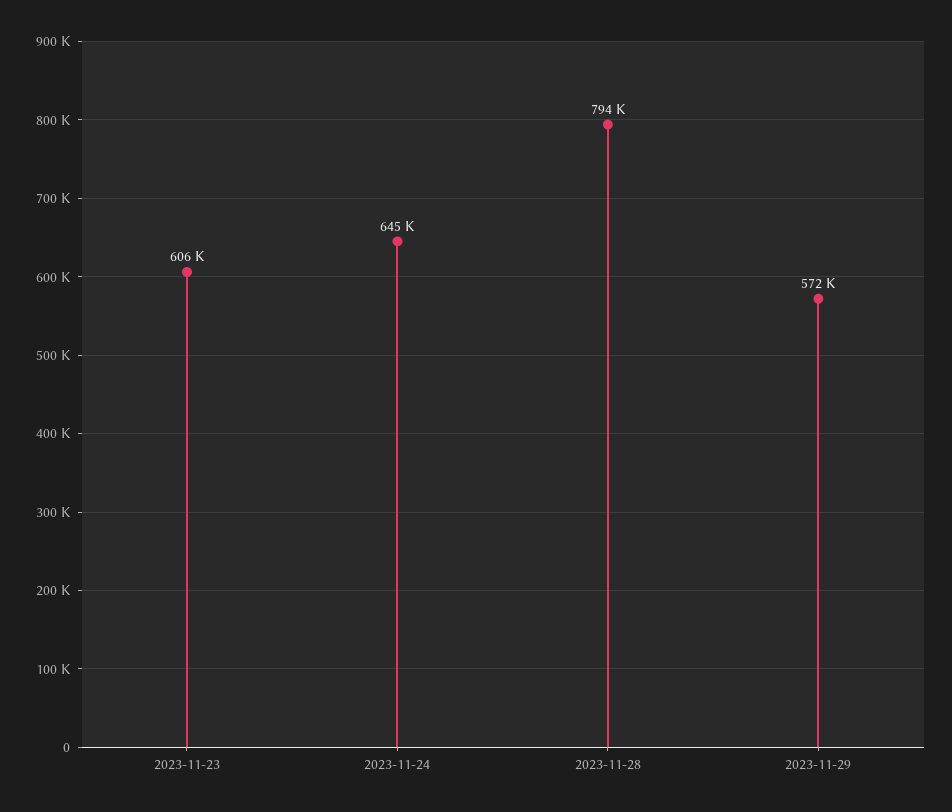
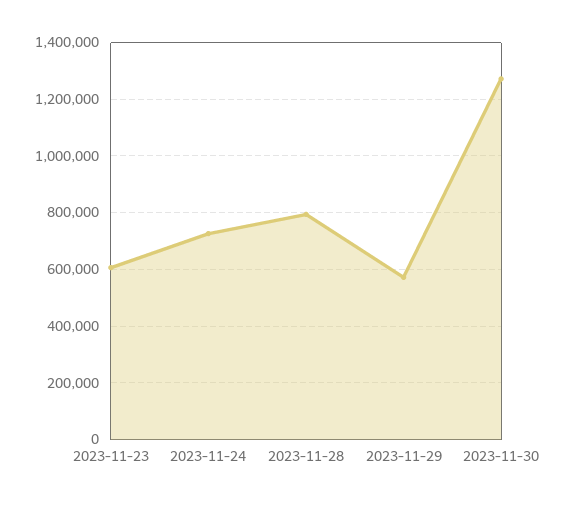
2023-11-24: 645000 -> 725000
2023-11-30: none -> 1275000

